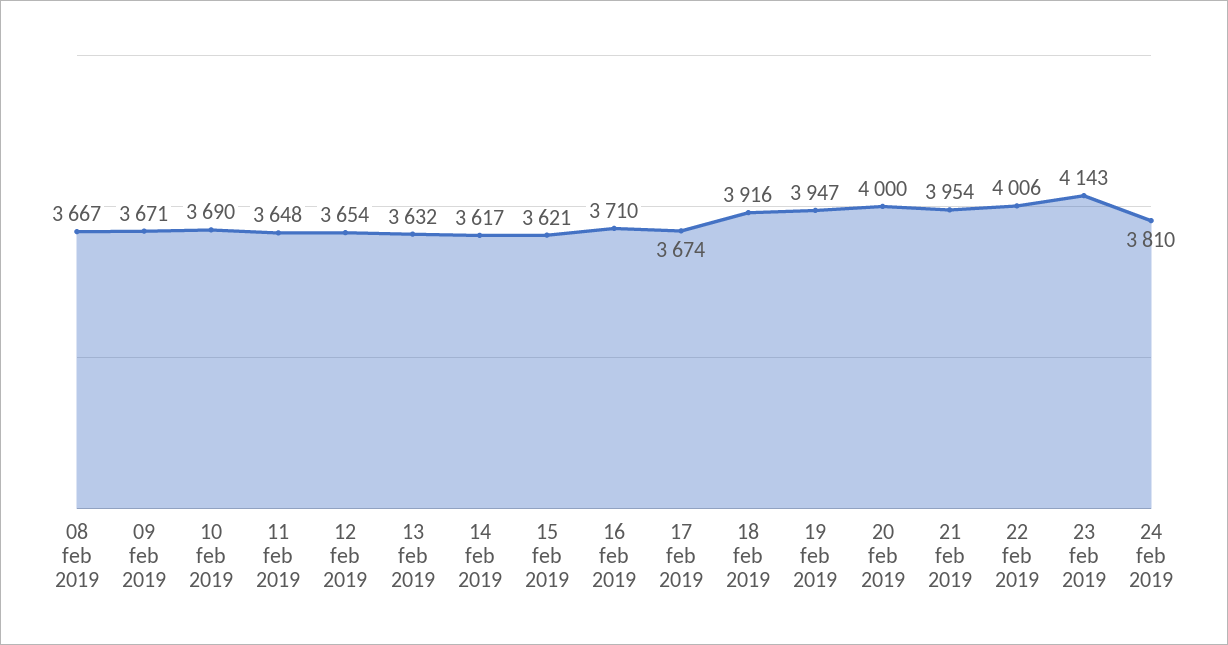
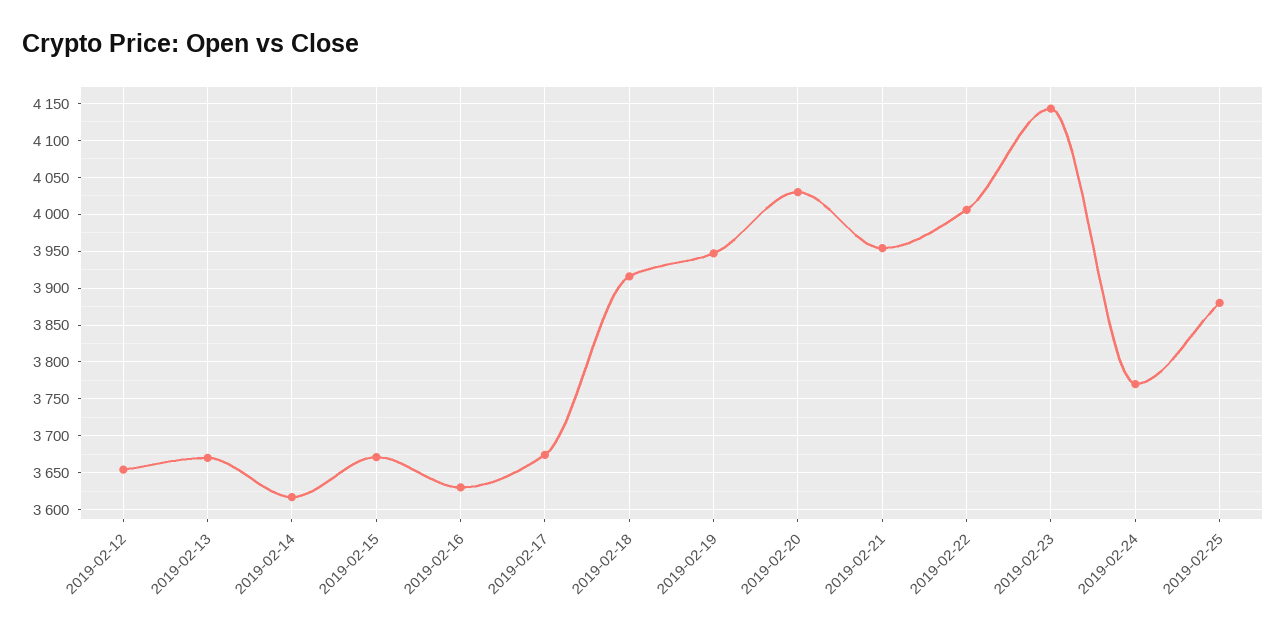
08 feb 2019: 3667 -> none
09 feb 2019: 3671 -> none
10 feb 2019: 3690 -> none
11 feb 2019: 3648 -> none
13 feb 2019: 3632 -> 3670
15 feb 2019: 3621 -> 3670
16 feb 2019: 3710 -> 3630
20 feb 2019: 4000 -> 4030
24 feb 2019: 3810 -> 3770
2019-02-25: none -> 3880

